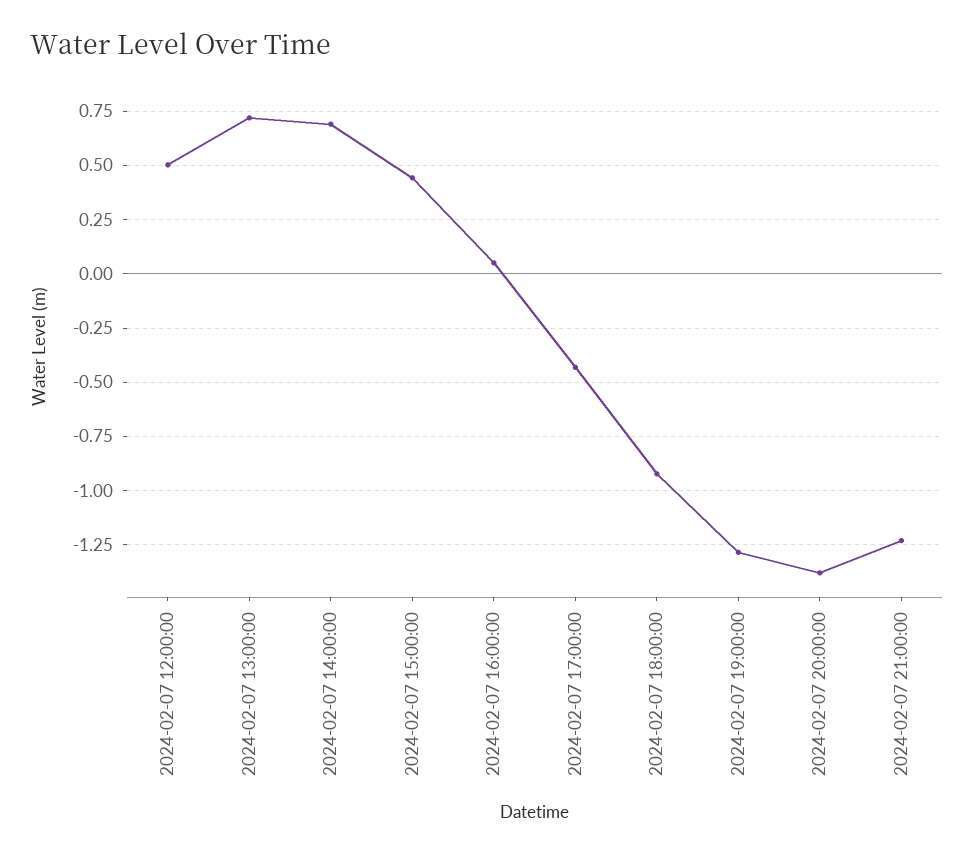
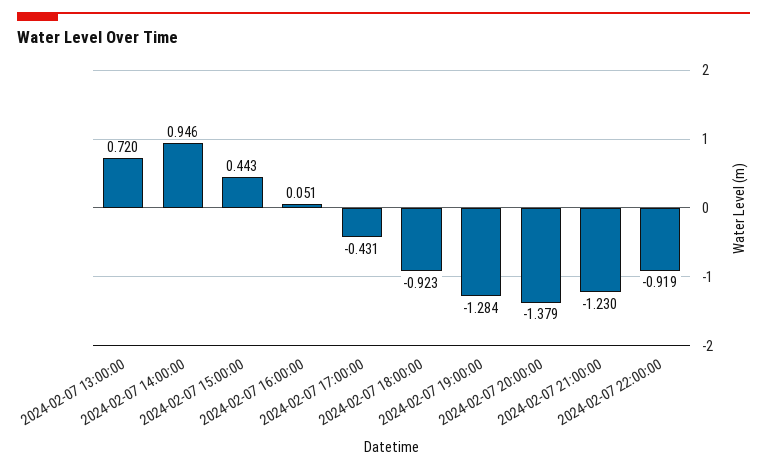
2024-02-07 12:00:00: 0.5 -> none
2024-02-07 14:00:00: 0.7 -> 0.946
2024-02-07 22:00:00: none -> -0.919

